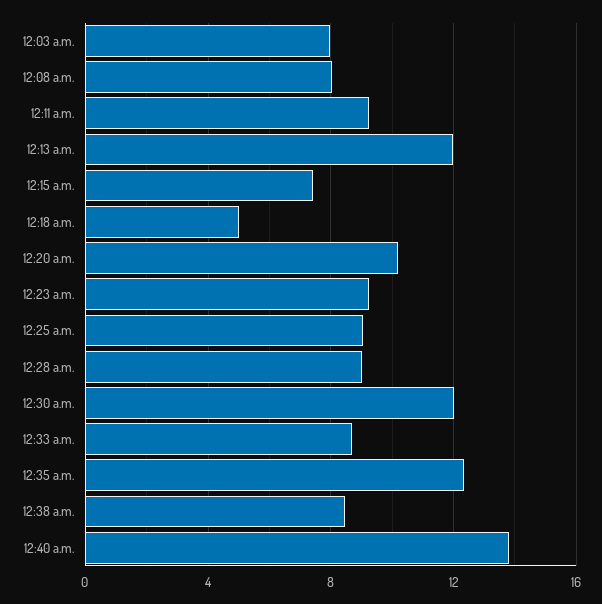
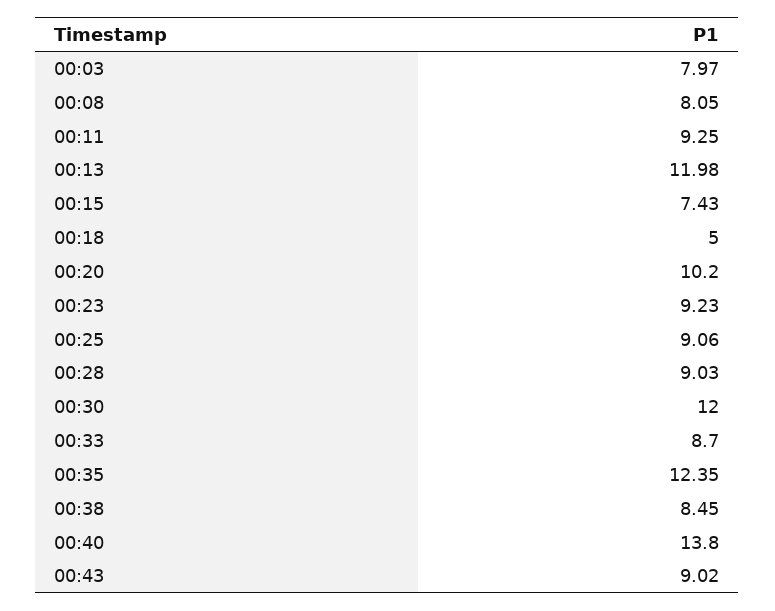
00:43: none -> 9.02

